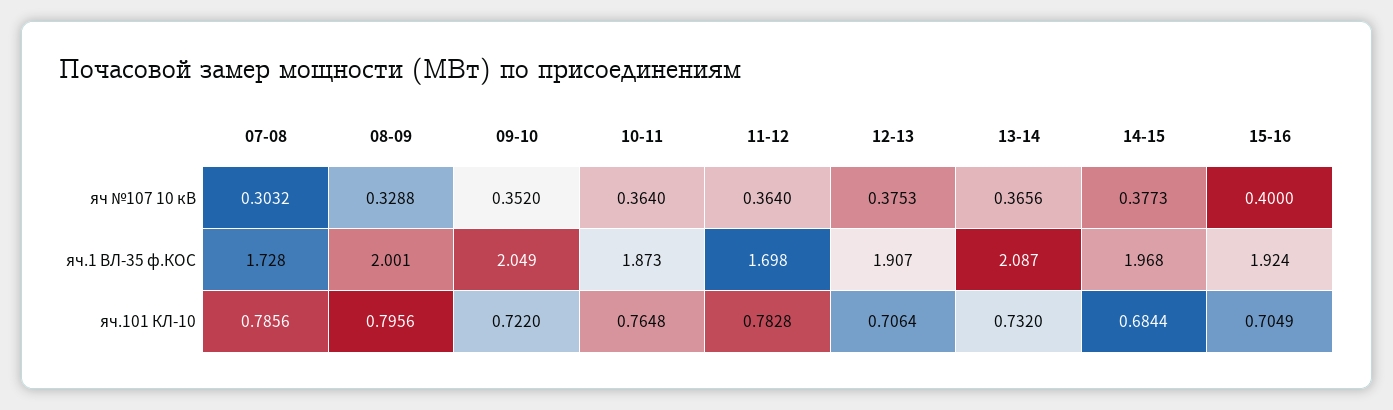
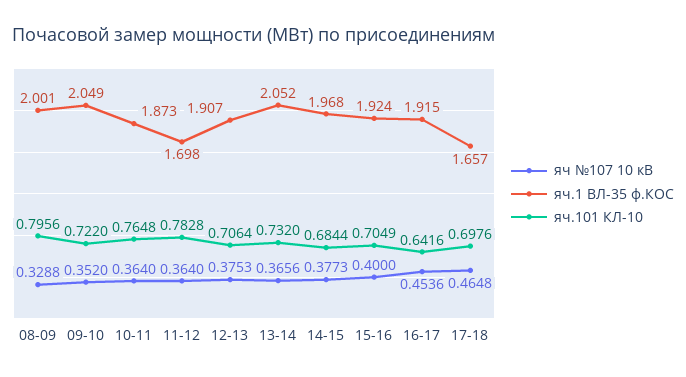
яч №107 10 кВ, 07-08: 0.3032 -> none
яч.1 ВЛ-35 ф.КОС, 07-08: 1.728 -> none
яч.1 ВЛ-35 ф.КОС, 13-14: 2.087 -> 2.052
яч.101 КЛ-10, 07-08: 0.7856 -> none
яч №107 10 кВ, 16-17: none -> 0.4536
яч.1 ВЛ-35 ф.КОС, 16-17: none -> 1.915
яч.101 КЛ-10, 16-17: none -> 0.6416
яч №107 10 кВ, 17-18: none -> 0.4648
яч.1 ВЛ-35 ф.КОС, 17-18: none -> 1.657
яч.101 КЛ-10, 17-18: none -> 0.6976

